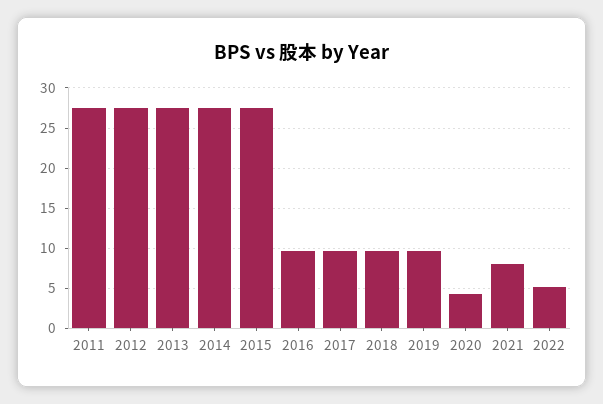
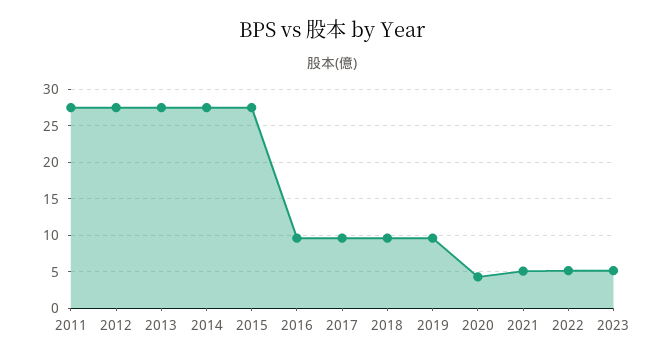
2021: 8 -> 5
2023: none -> 5

